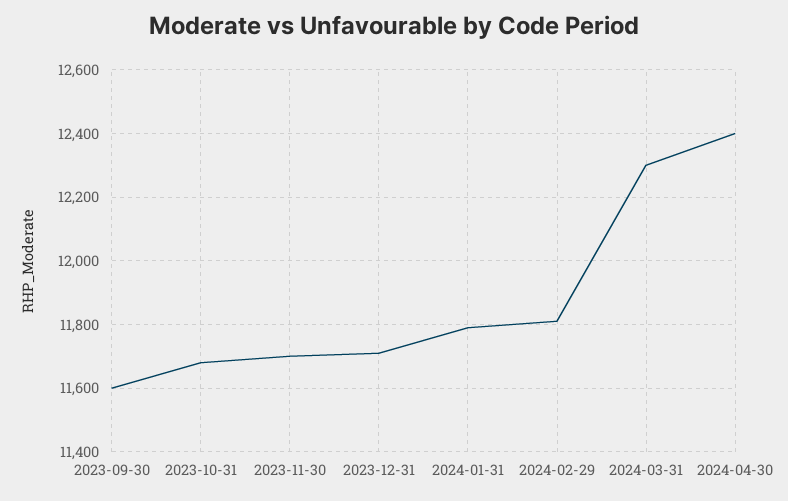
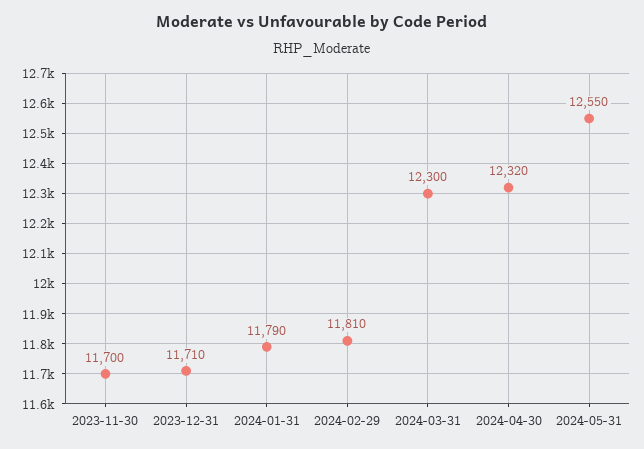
2023-09-30: 11600 -> none
2023-10-31: 11680 -> none
2024-04-30: 12400 -> 12320
2024-05-31: none -> 12550

